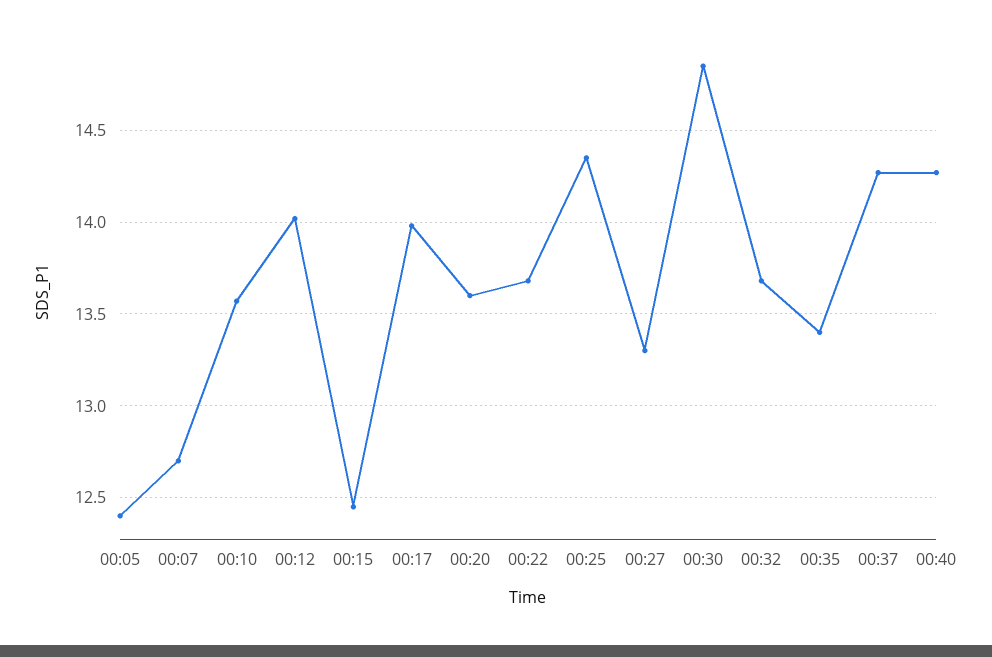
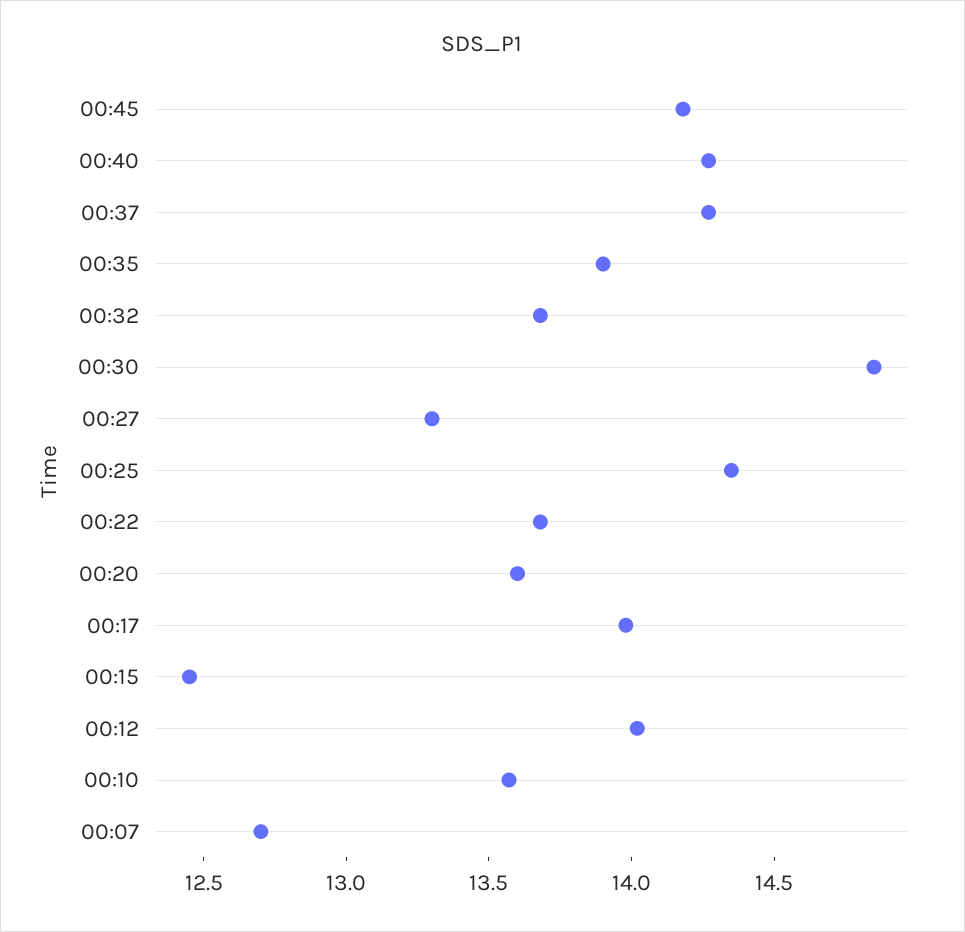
00:05: 12.4 -> none
00:35: 13.4 -> 13.9
00:45: none -> 14.2

